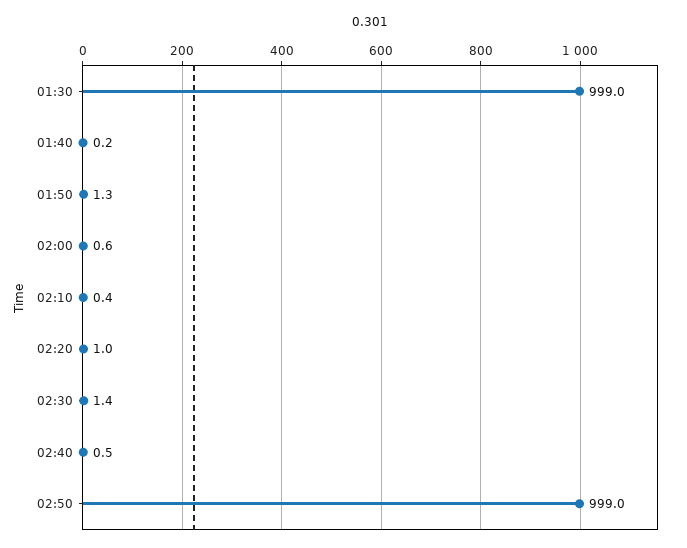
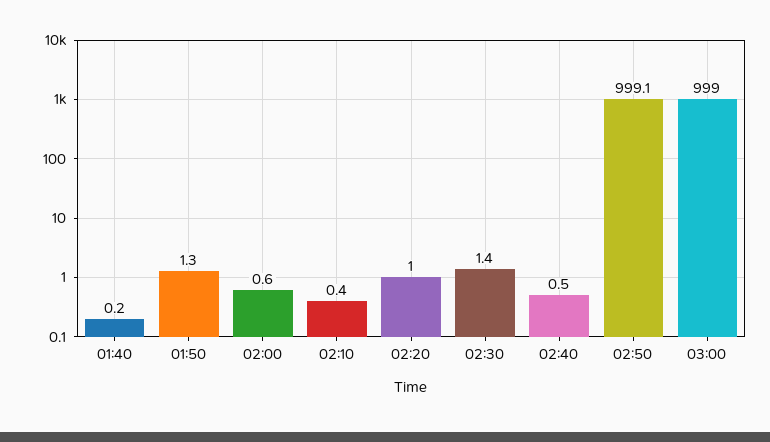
01:30: 999 -> none
02:50: 999 -> 999.1
03:00: none -> 999

